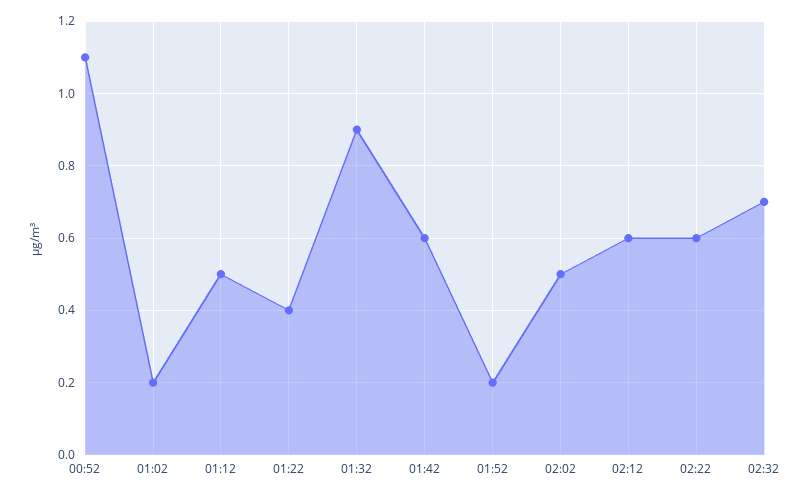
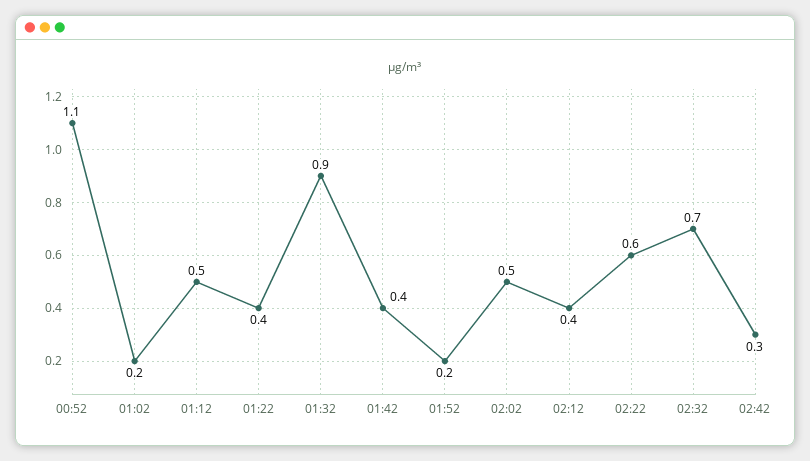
01:42: 0.6 -> 0.4
02:12: 0.6 -> 0.4
02:42: none -> 0.3

